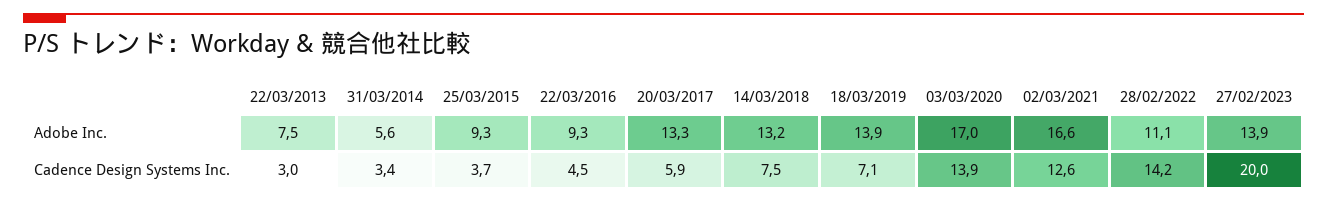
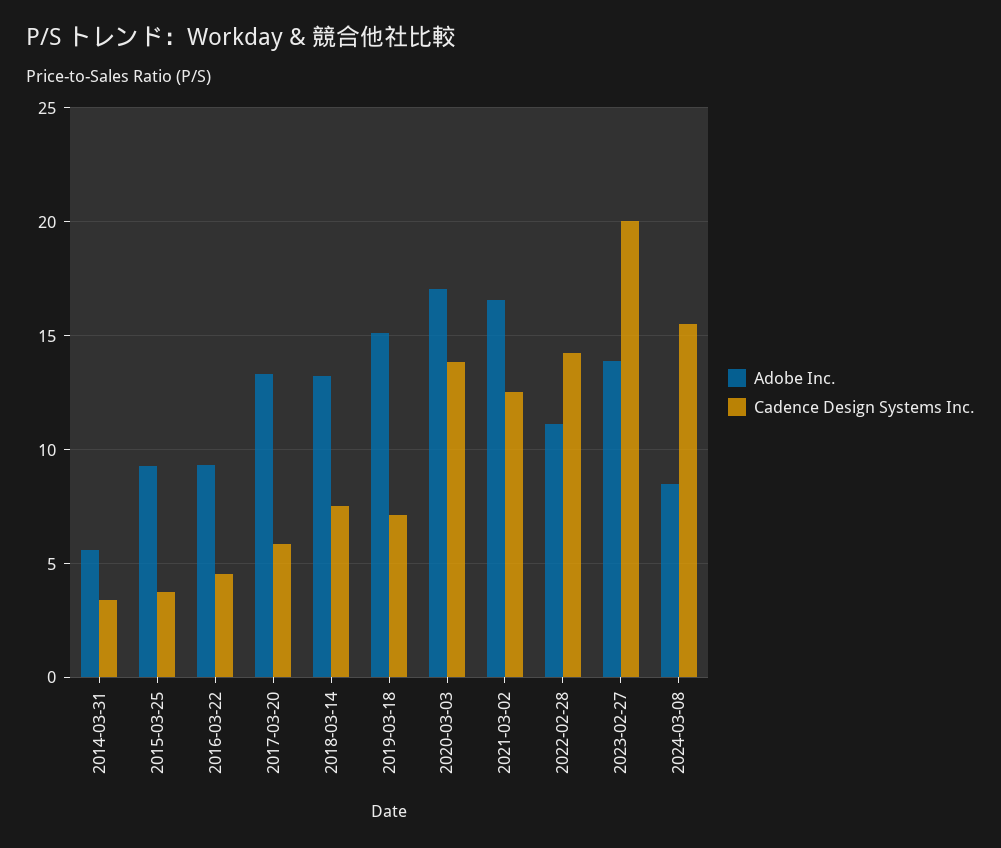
Adobe Inc., 22/03/2013: 7.5 -> none
Adobe Inc., 18/03/2019: 13.9 -> 15
Cadence Design Systems Inc., 22/03/2013: 3 -> none
Adobe Inc., 2024-03-08: none -> 8.5
Cadence Design Systems Inc., 2024-03-08: none -> 15.5

